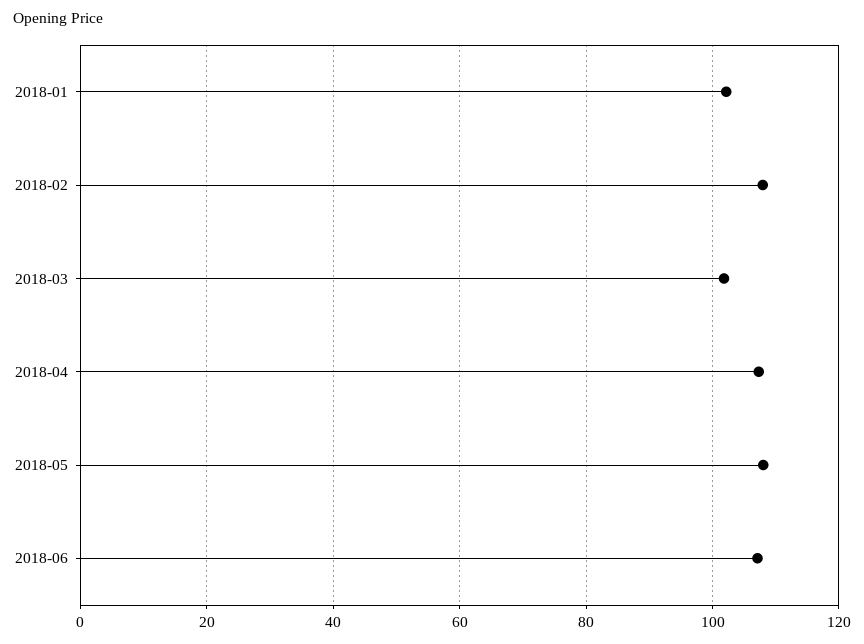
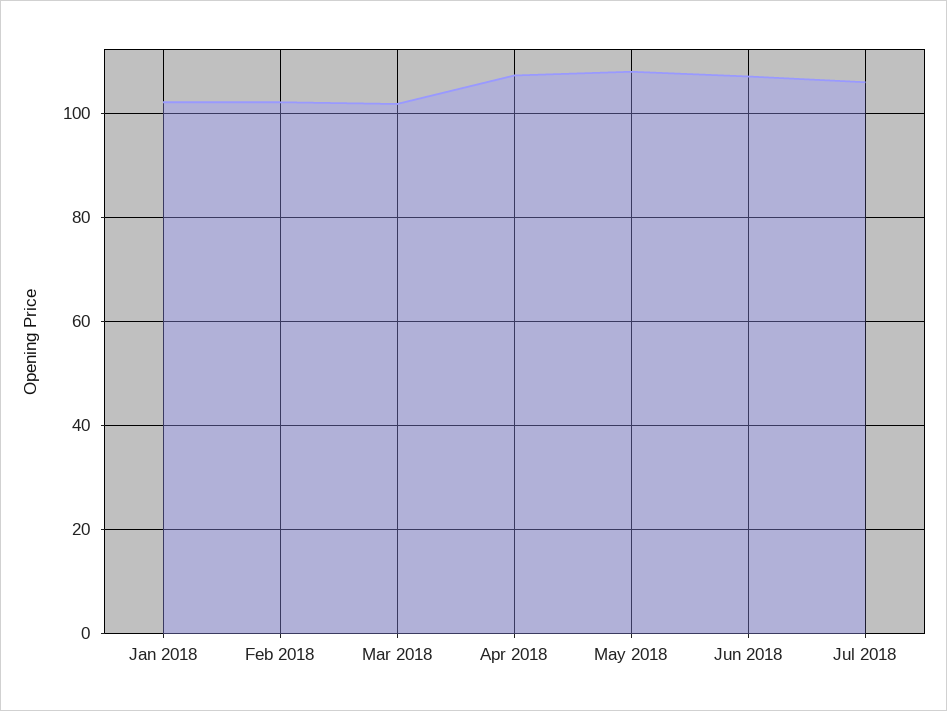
2018-02: 108 -> 102
Jul 2018: none -> 106

